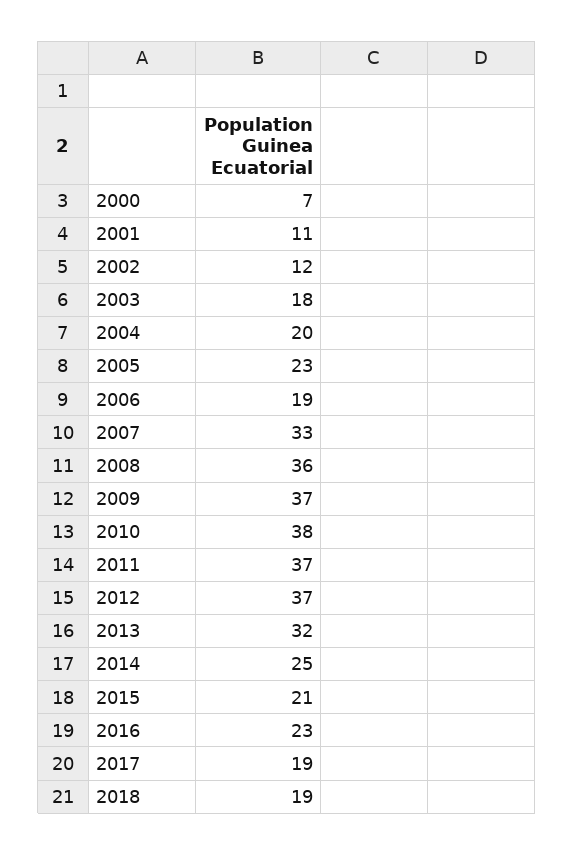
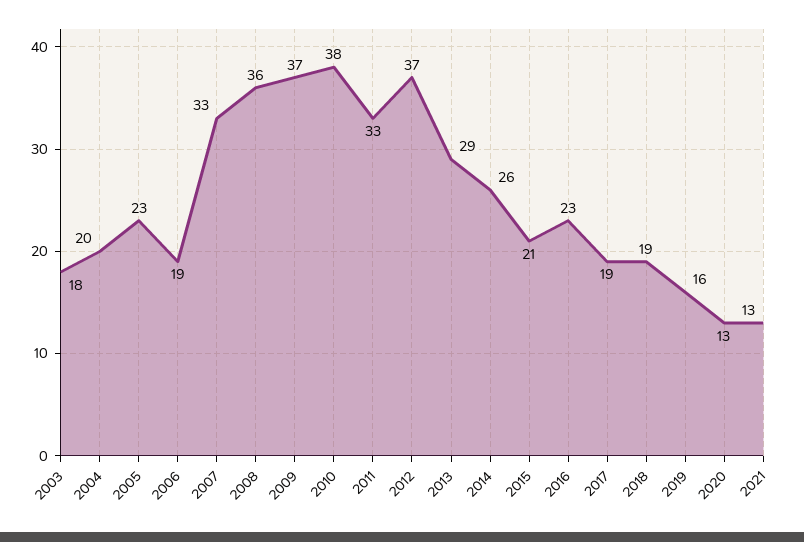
2000: 7 -> none
2001: 11 -> none
2002: 12 -> none
2011: 37 -> 33
2013: 32 -> 29
2014: 25 -> 26
2019: none -> 16
2020: none -> 13
2021: none -> 13

